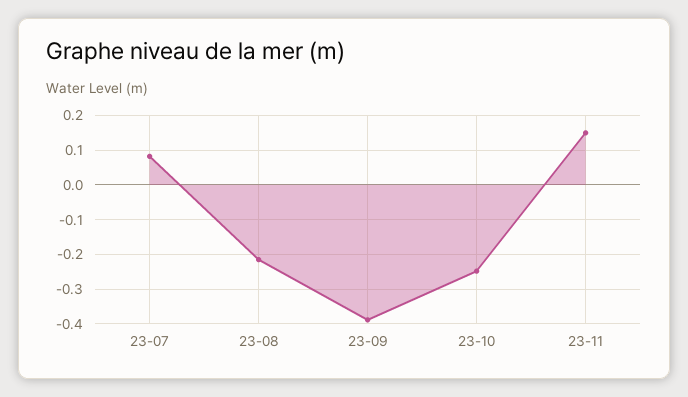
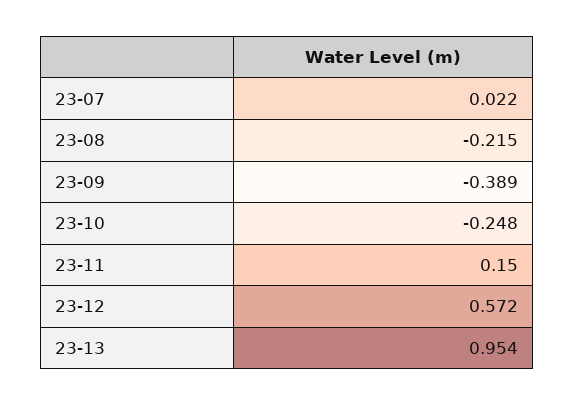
23-07: 0.08 -> 0.022
23-12: none -> 0.572
23-13: none -> 0.954

